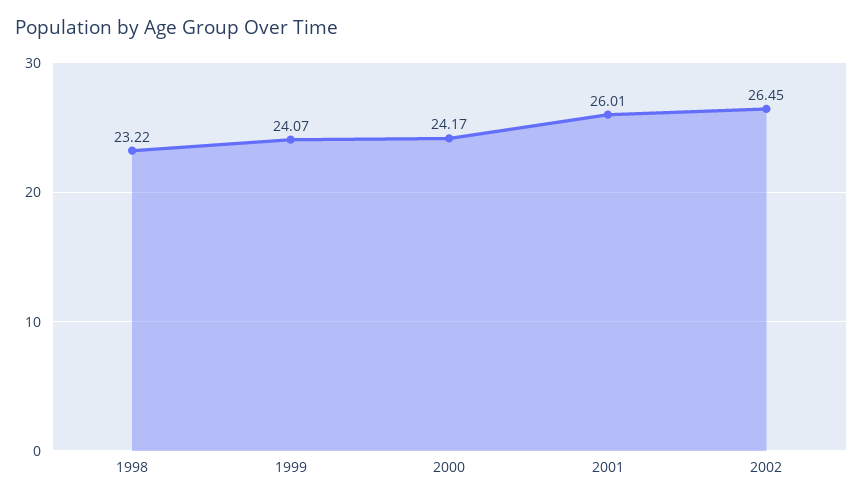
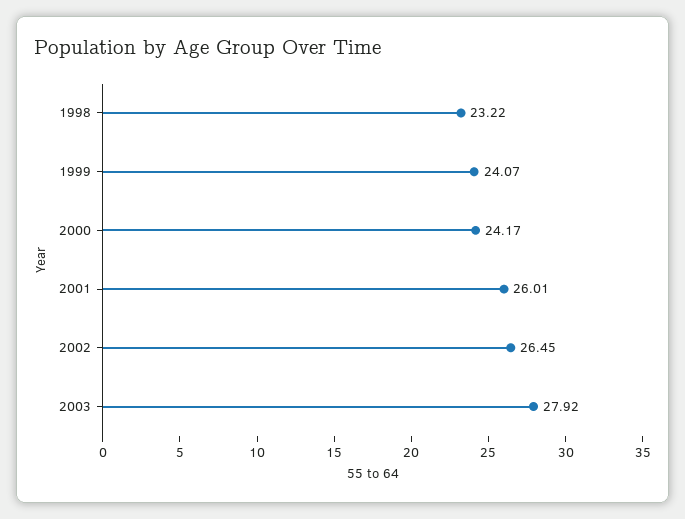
2003: none -> 27.92

